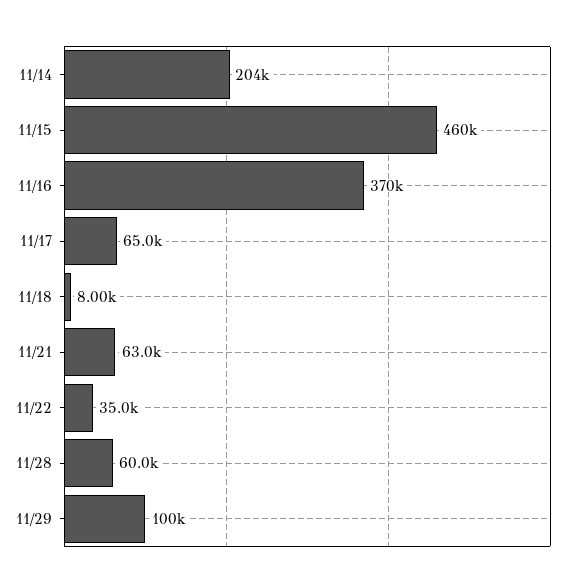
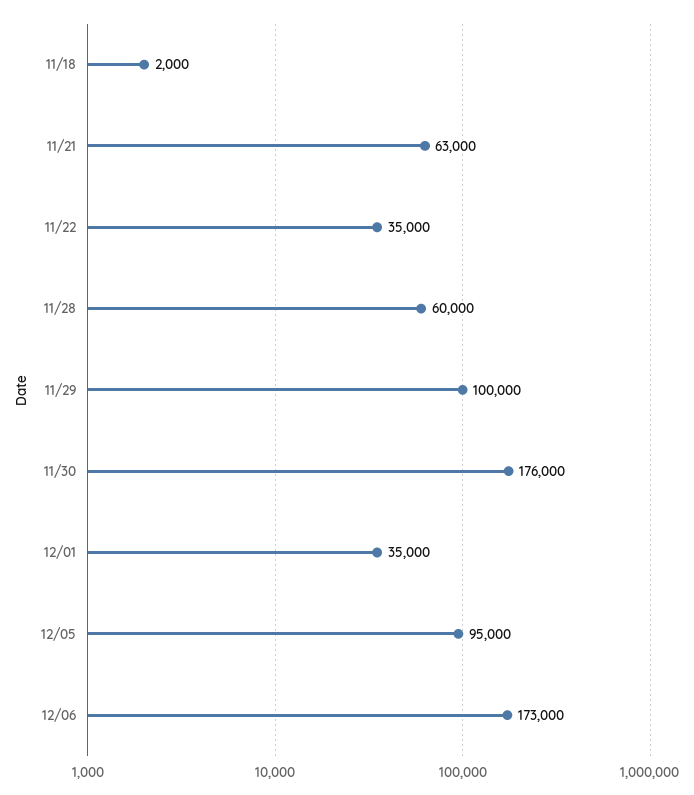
11/14: 204000 -> none
11/15: 460000 -> none
11/16: 370000 -> none
11/17: 65000 -> none
11/18: 8000 -> 2000
11/30: none -> 176000
12/01: none -> 35000
12/05: none -> 95000
12/06: none -> 173000

